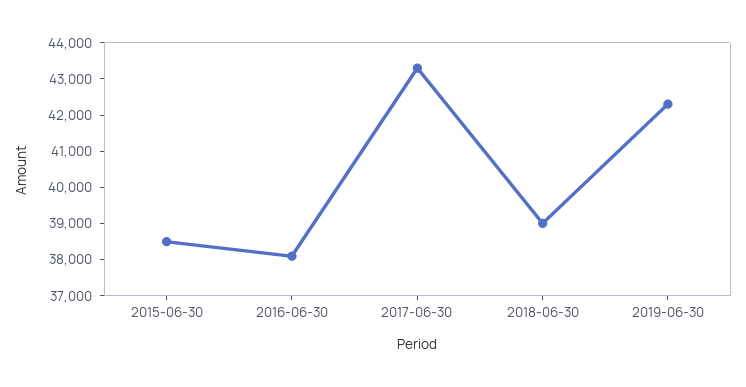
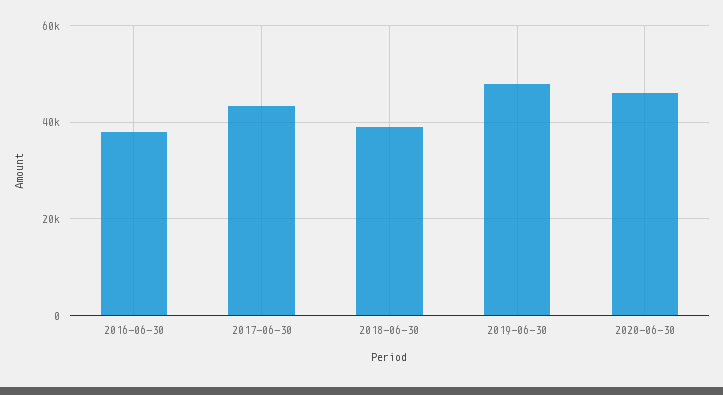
2015-06-30: 38500 -> none
2019-06-30: 42250 -> 48000
2020-06-30: none -> 46000

